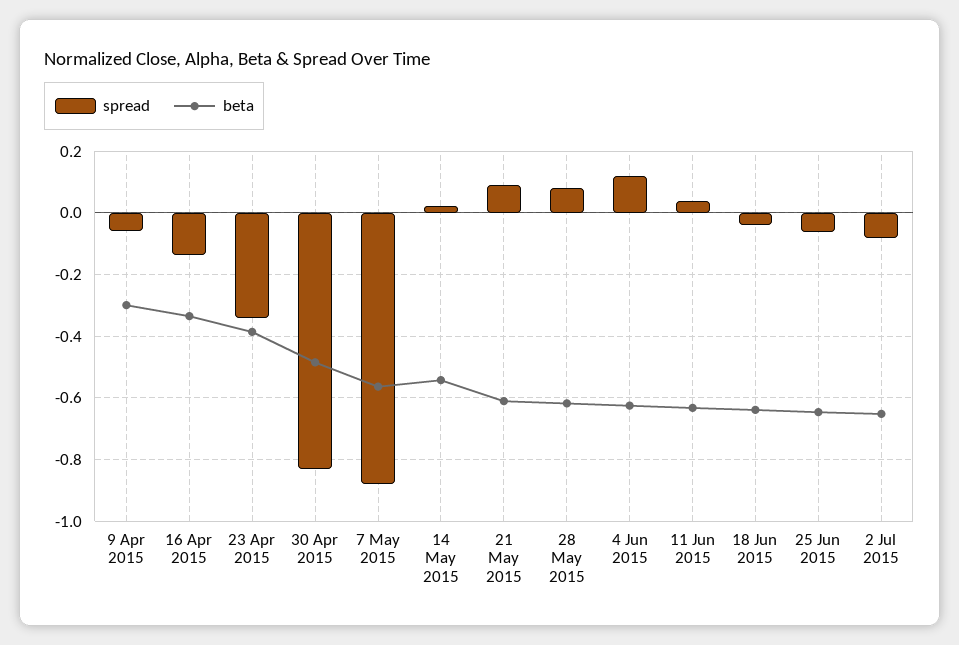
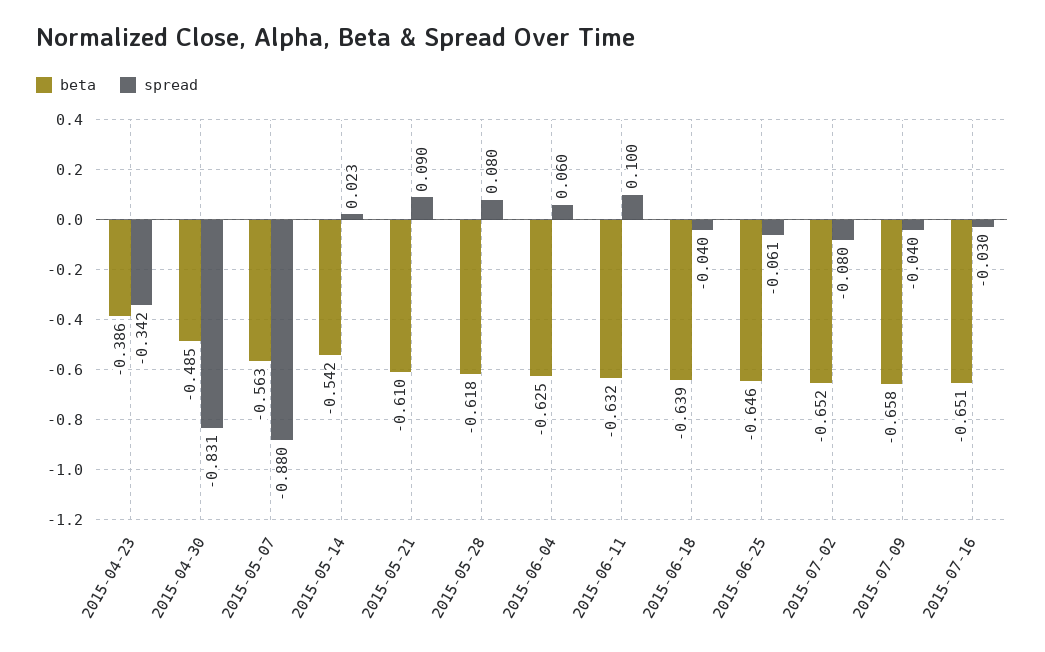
spread, 9 Apr 2015: -0.06 -> none
beta, 9 Apr 2015: -0.3 -> none
spread, 16 Apr 2015: -0.14 -> none
beta, 16 Apr 2015: -0.34 -> none
spread, 4 Jun 2015: 0.12 -> 0.06
spread, 11 Jun 2015: 0.04 -> 0.1
beta, 2015-07-09: none -> -0.658
spread, 2015-07-09: none -> -0.04
beta, 2015-07-16: none -> -0.651
spread, 2015-07-16: none -> -0.03

